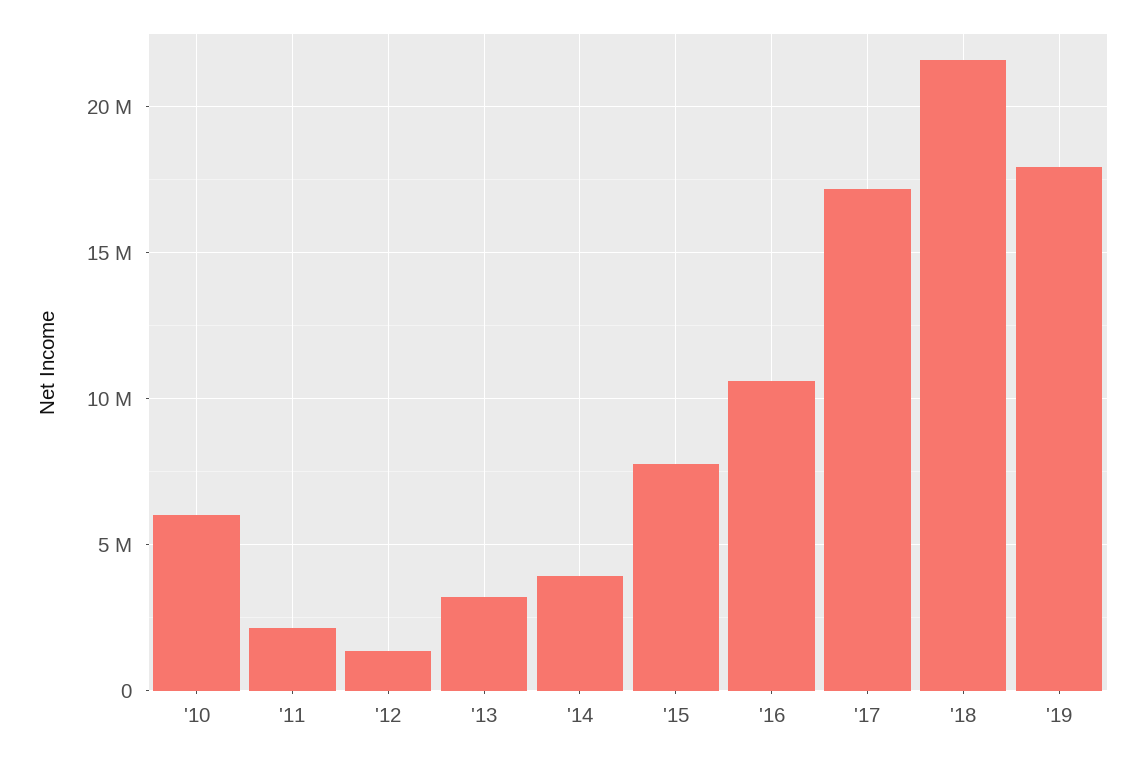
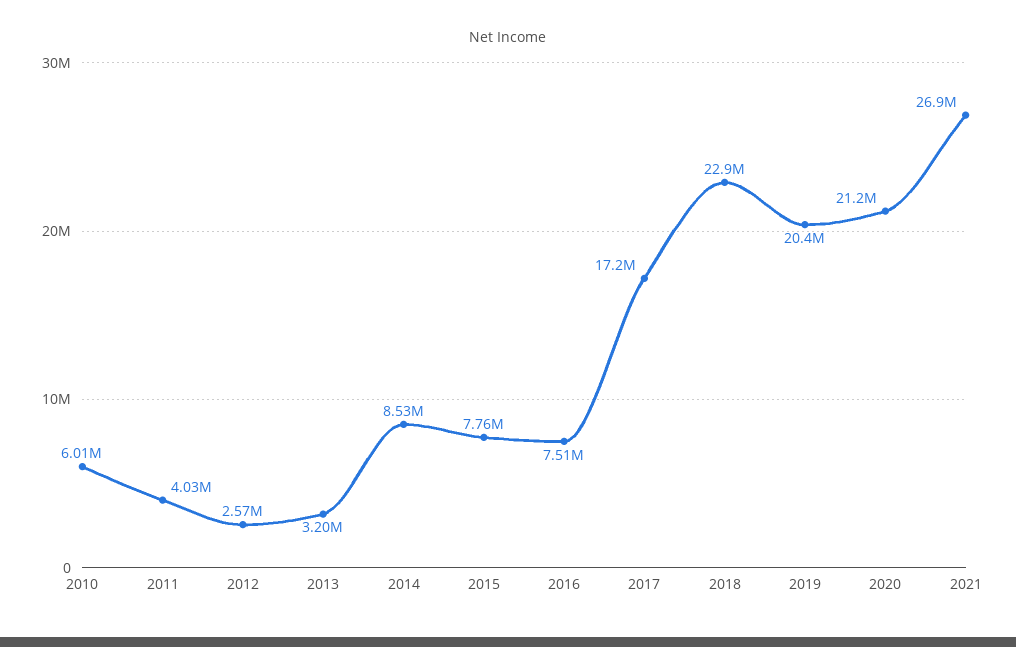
'11: 2000000 -> 4030000
'12: 1500000 -> 2570000
'14: 4000000 -> 8530000
'16: 10500000 -> 7510000
'18: 21500000 -> 22900000
'19: 18000000 -> 20400000
2020: none -> 21200000
2021: none -> 26900000

